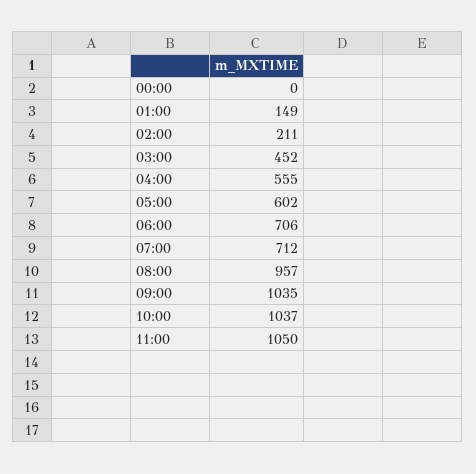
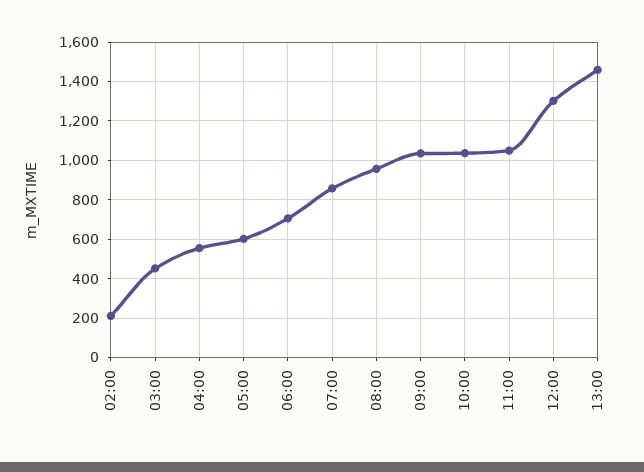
00:00: 0 -> none
01:00: 149 -> none
07:00: 712 -> 850
12:00: none -> 1300
13:00: none -> 1450

